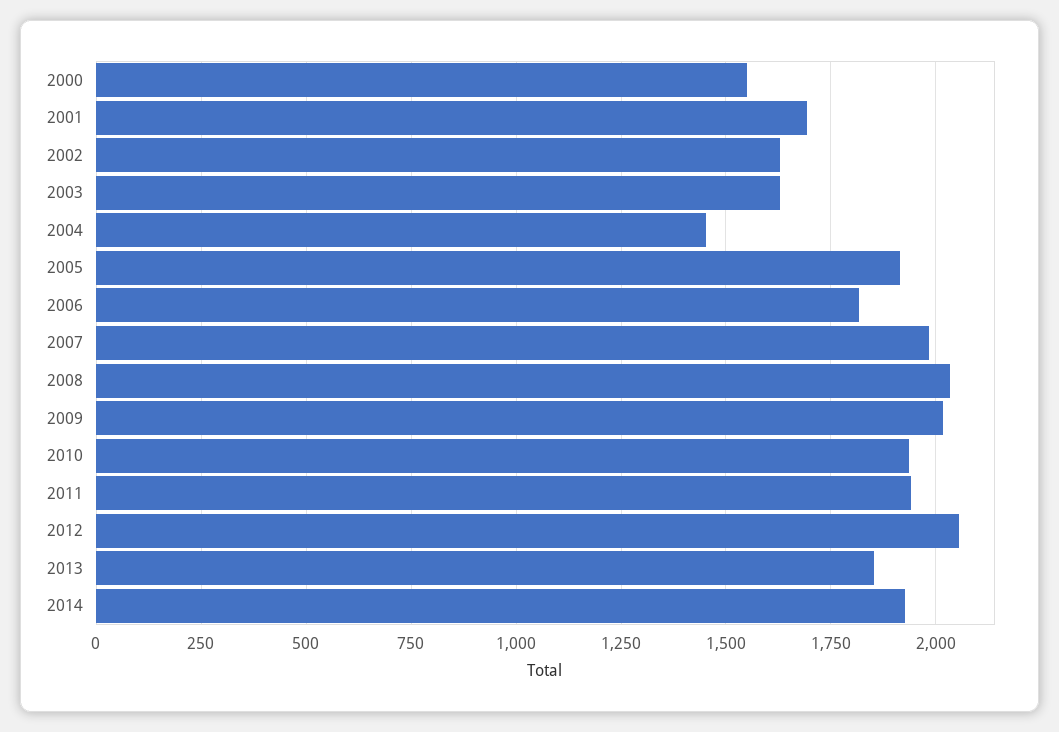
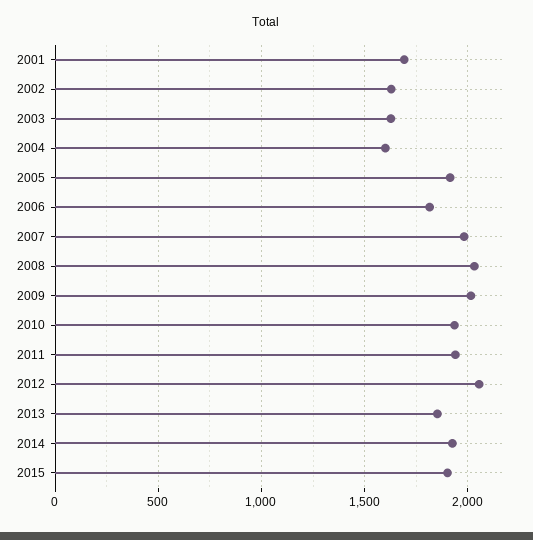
2000: 1550 -> none
2004: 1450 -> 1600
2015: none -> 1900

